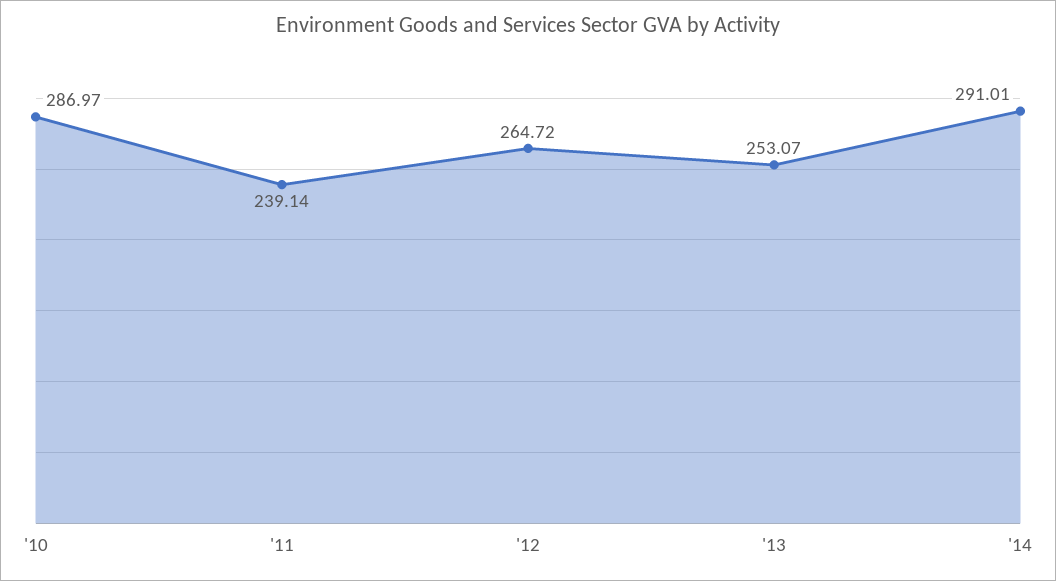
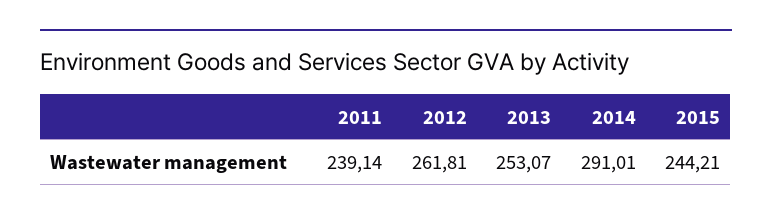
'10: 286.97 -> none
'12: 264.72 -> 261.81
2015: none -> 244.21

